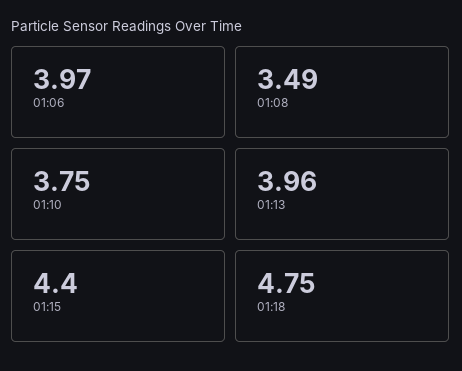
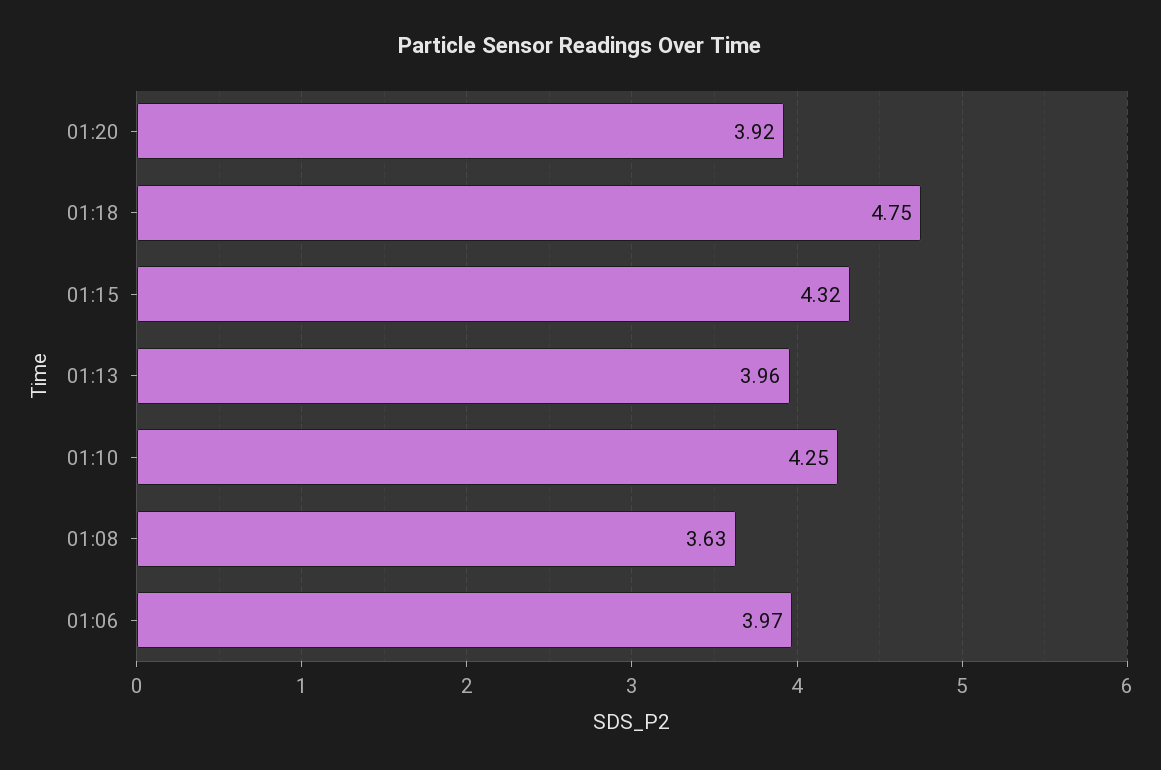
01:08: 3.49 -> 3.63
01:10: 3.75 -> 4.25
01:15: 4.4 -> 4.32
01:20: none -> 3.92

